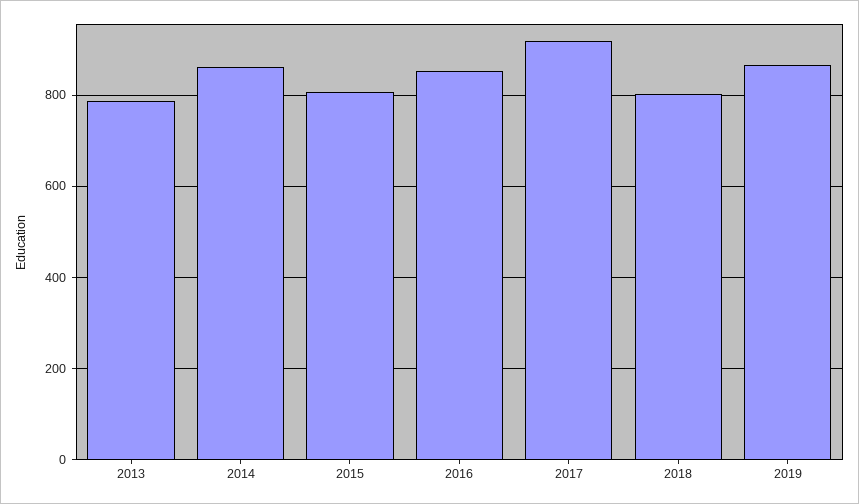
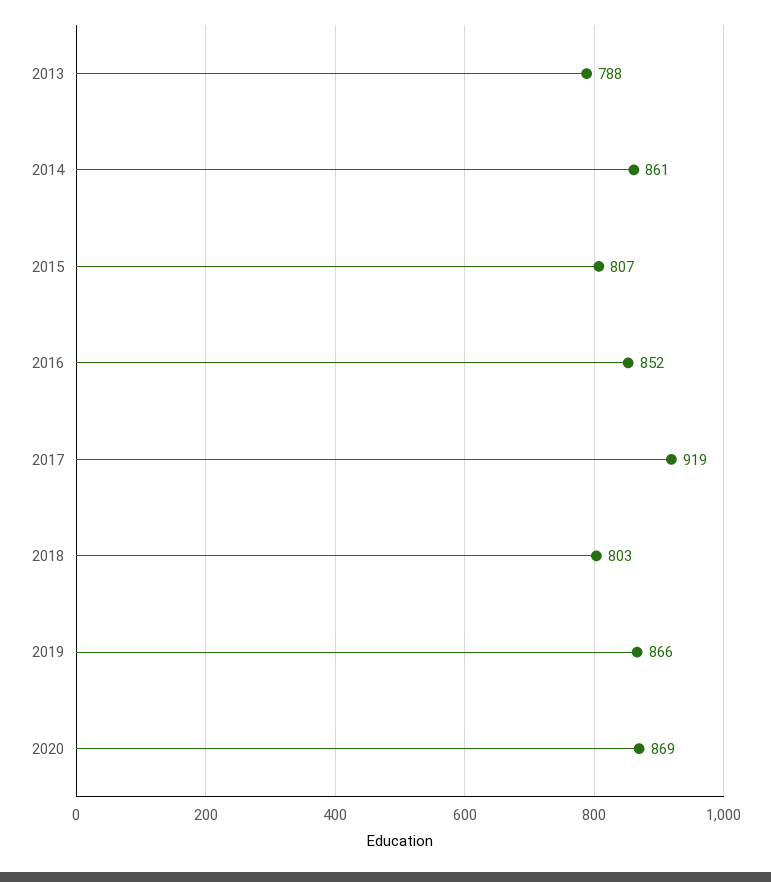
2020: none -> 869

